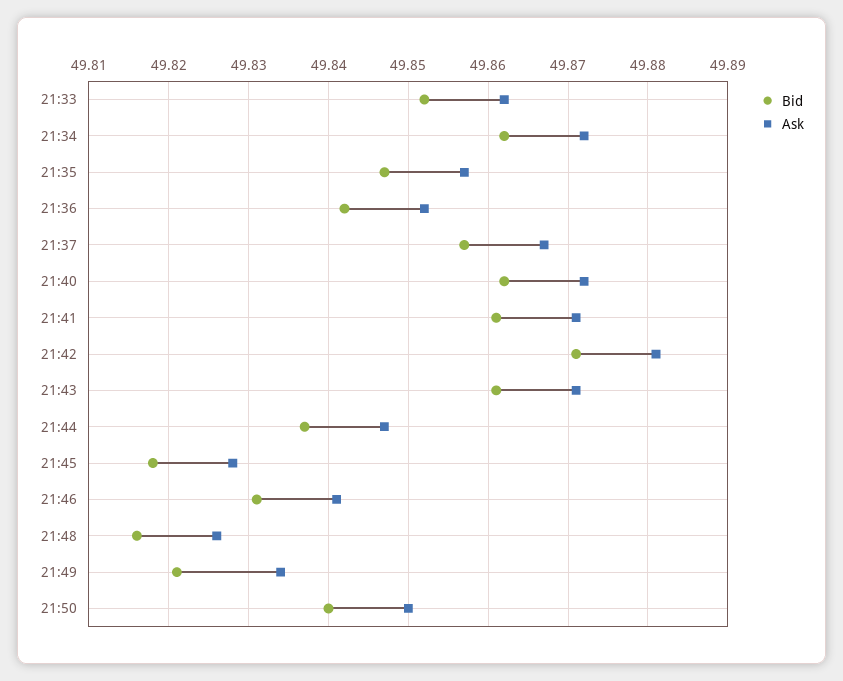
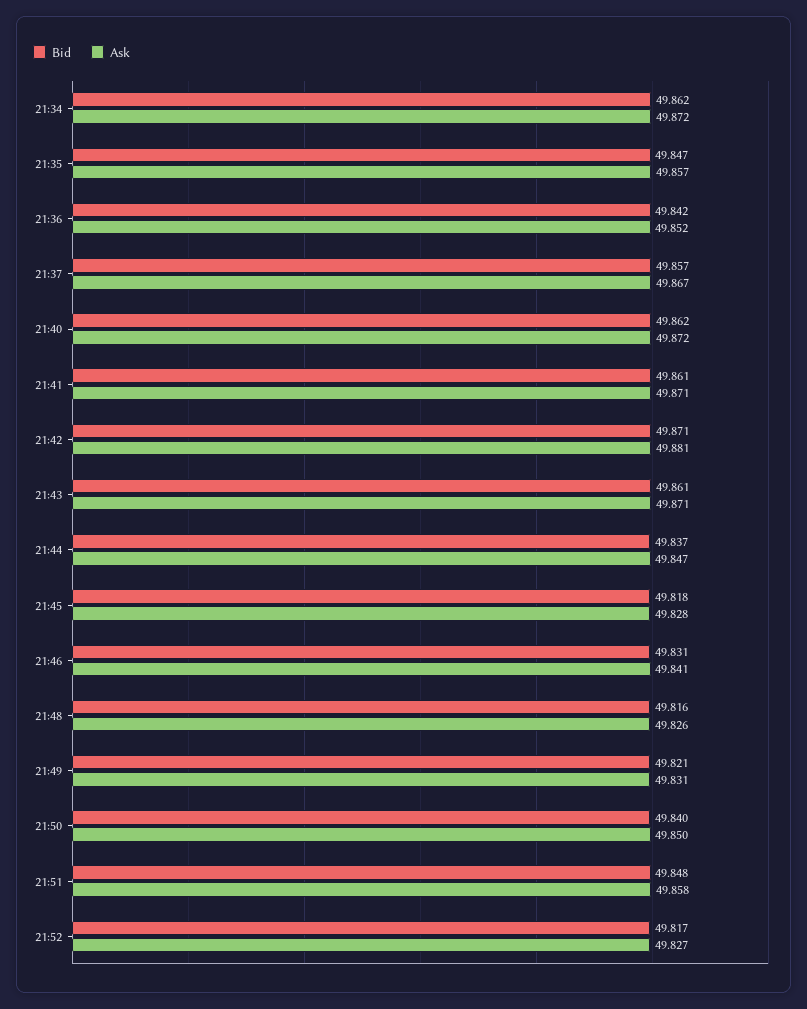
Bid, 21:33: 49.852 -> none
Ask, 21:33: 49.862 -> none
Ask, 21:49: 49.834 -> 49.831
Bid, 21:51: none -> 49.848
Ask, 21:51: none -> 49.858
Bid, 21:52: none -> 49.817
Ask, 21:52: none -> 49.827

